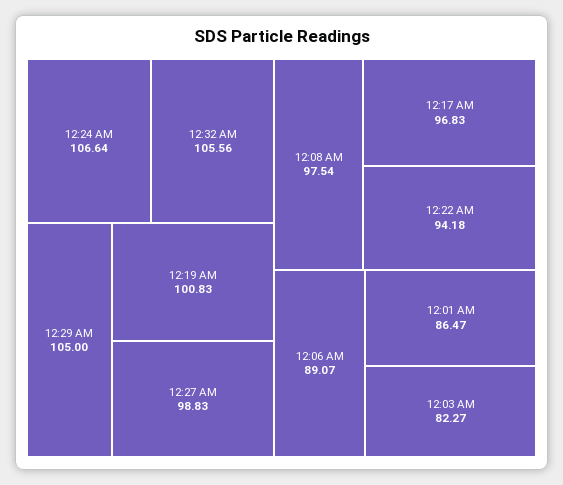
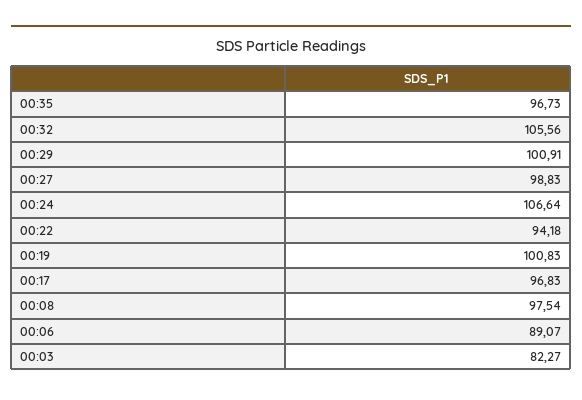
12:29 AM: 105 -> 100.91
12:01 AM: 86.47 -> none
00:35: none -> 96.73

